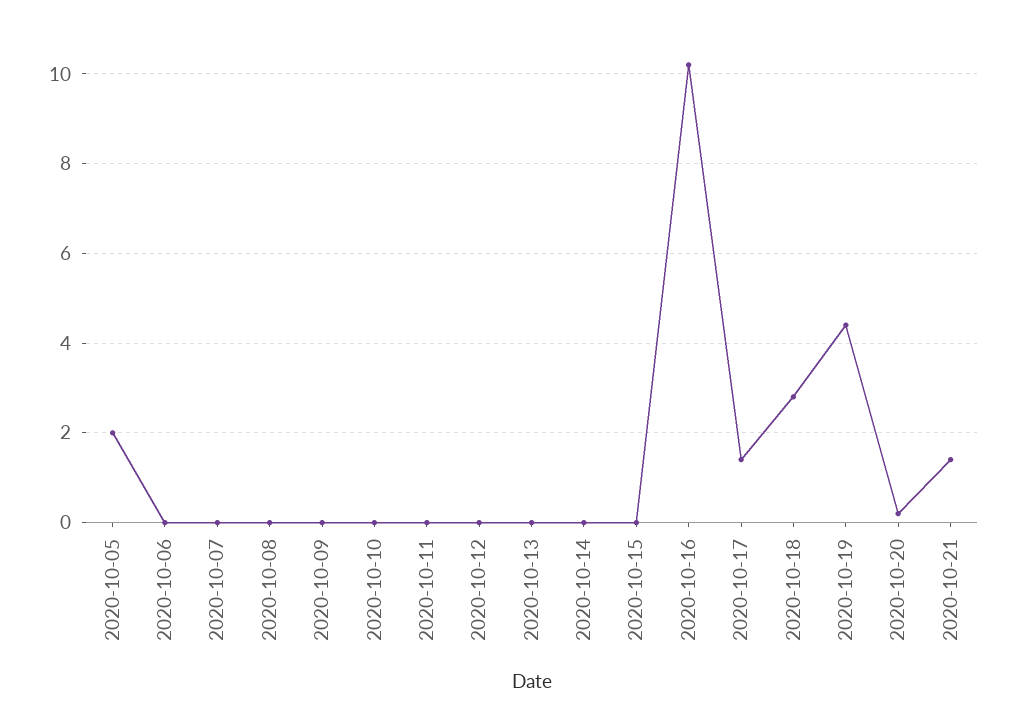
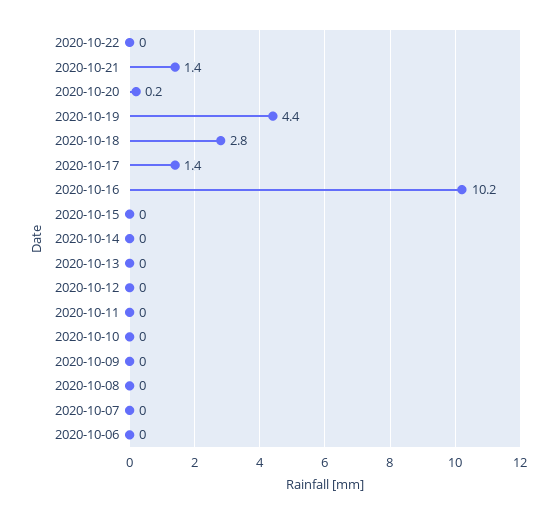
2020-10-05: 2 -> none
2020-10-22: none -> 0

